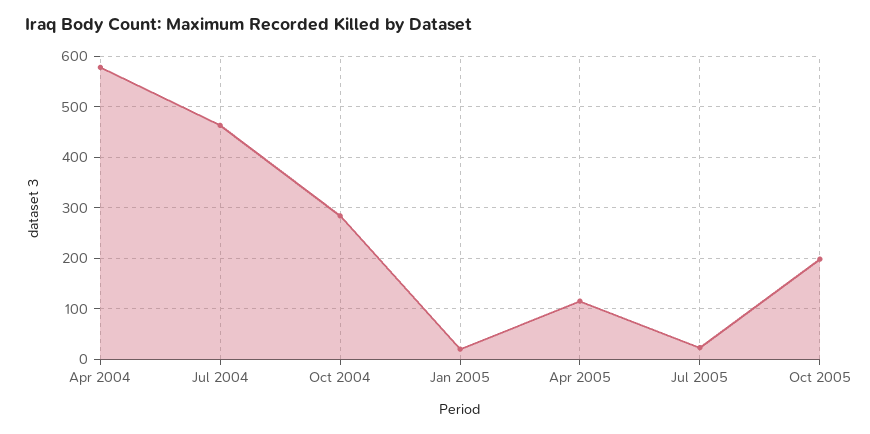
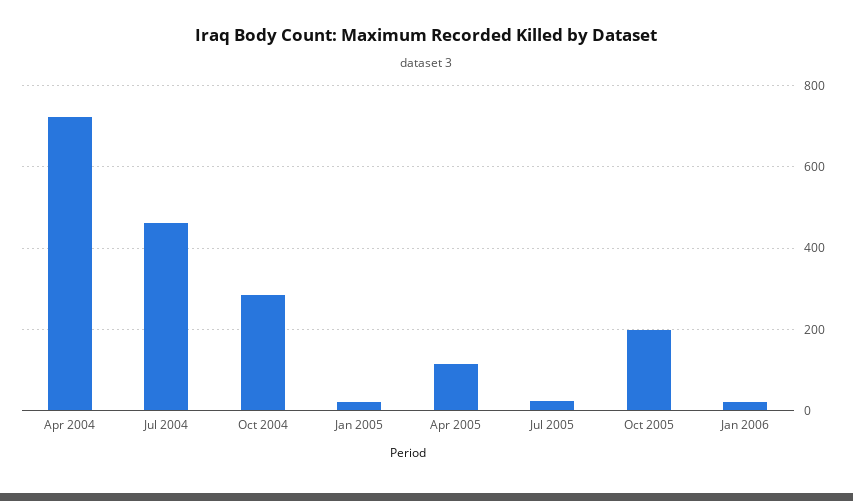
Apr 2004: 580 -> 720
Jan 2006: none -> 20

